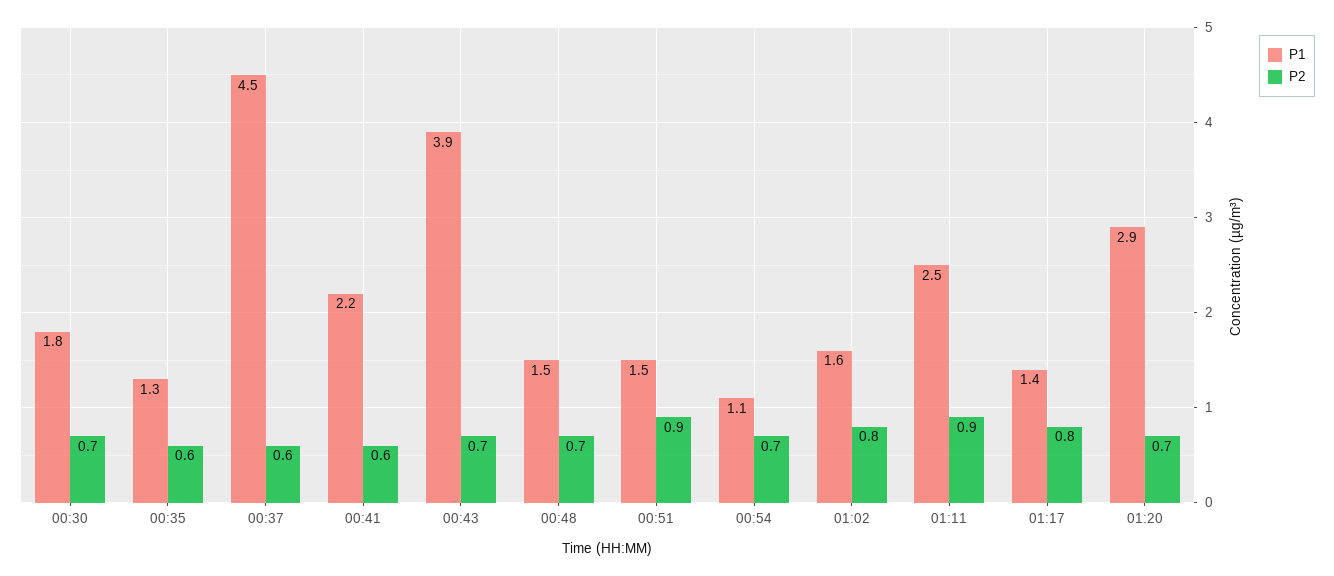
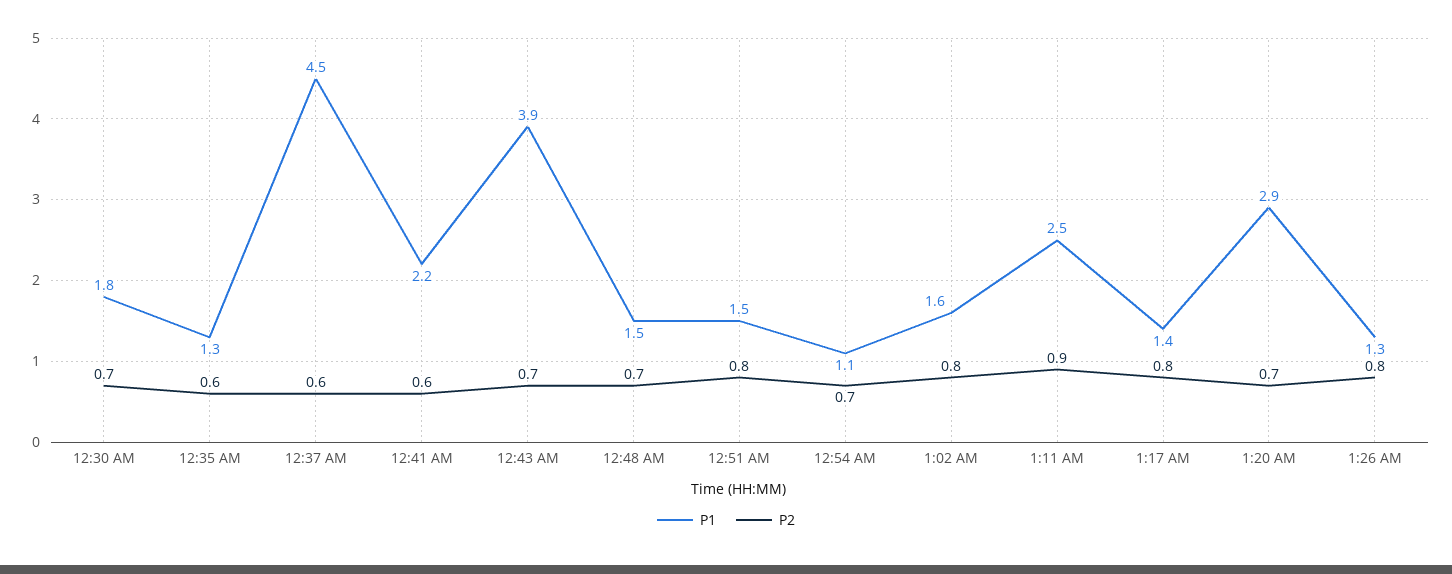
P2, 00:51: 0.9 -> 0.8
P1, 1:26 AM: none -> 1.3
P2, 1:26 AM: none -> 0.8

